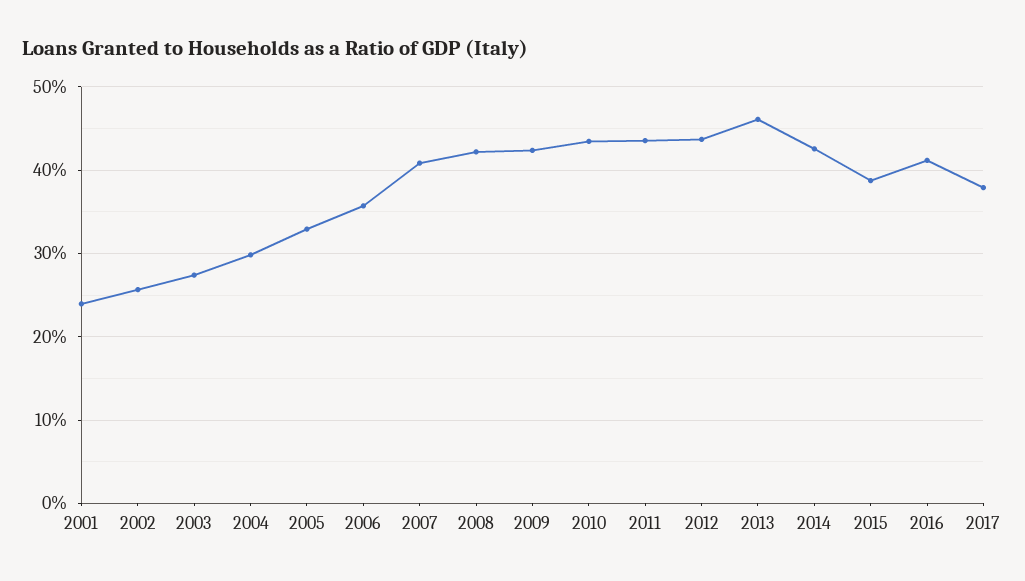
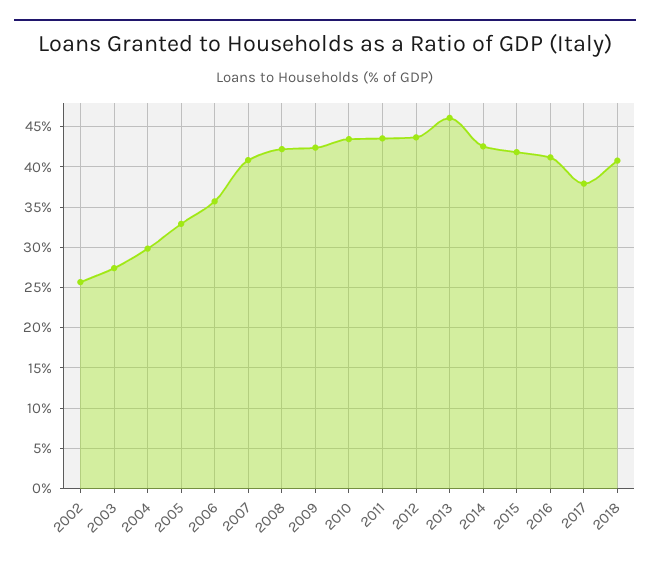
2001: 24 -> none
2015: 39 -> 42
2018: none -> 41

